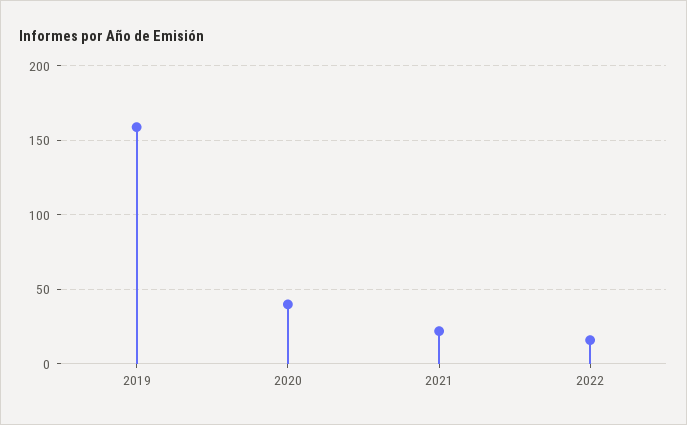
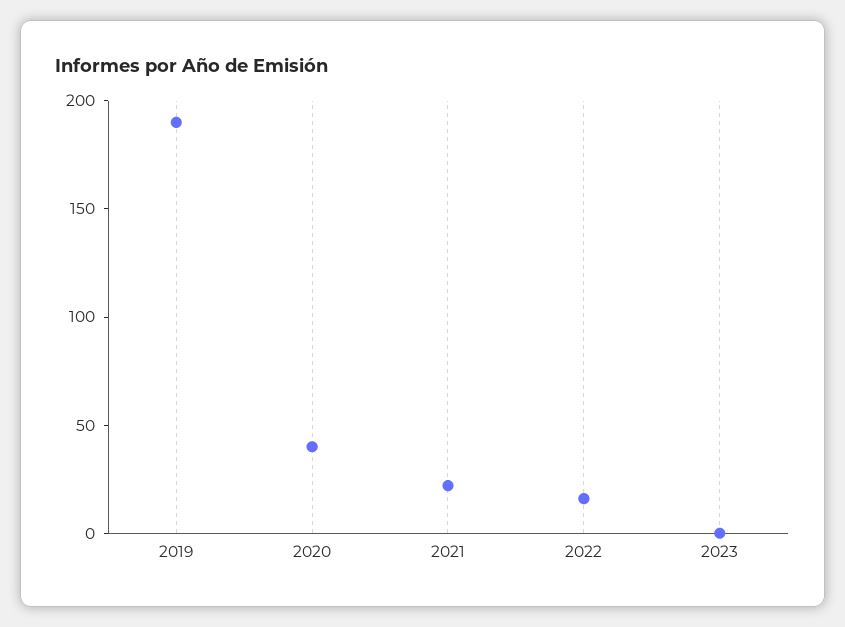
2019: 160 -> 190
2023: none -> 0

